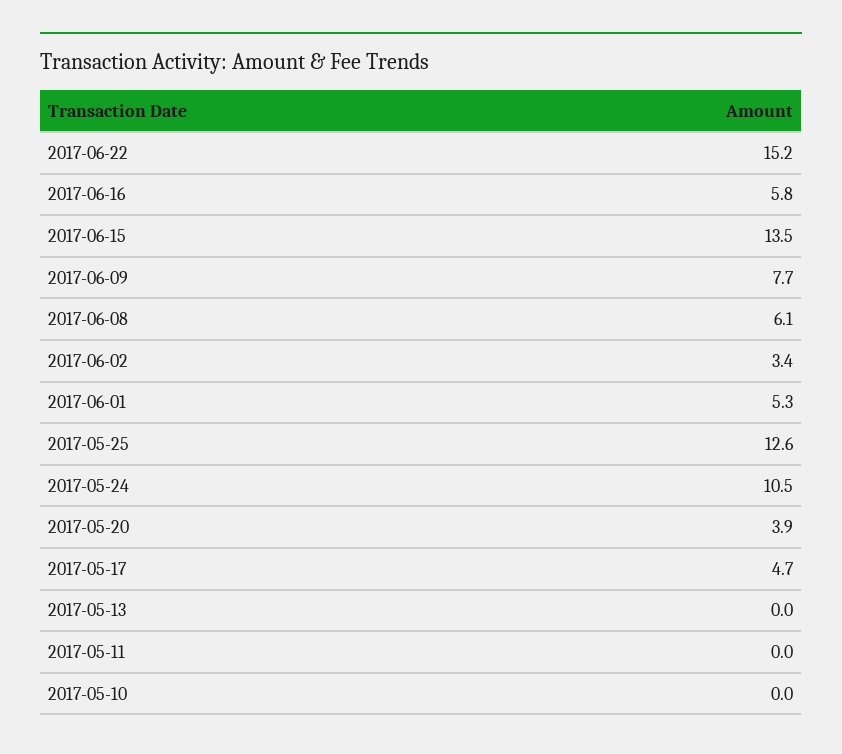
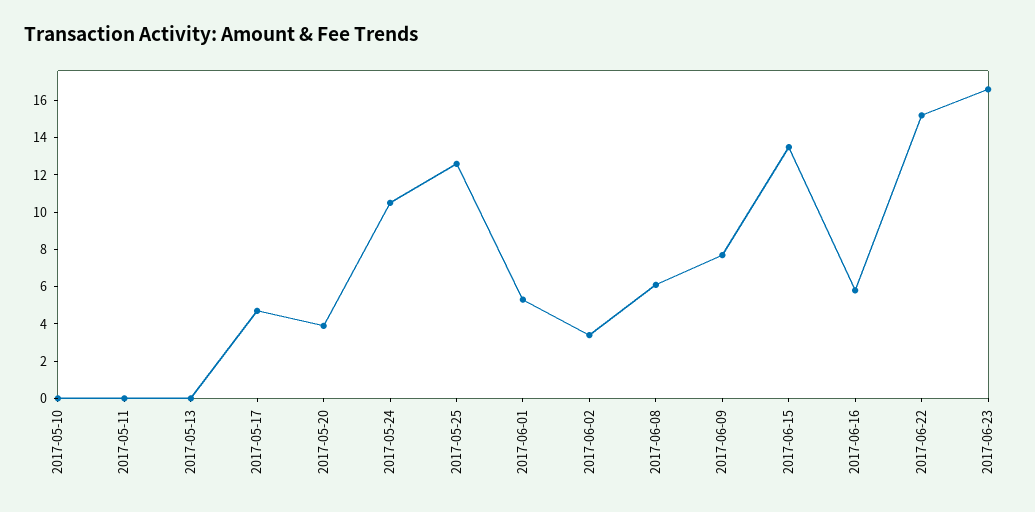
2017-06-23: none -> 16.5

